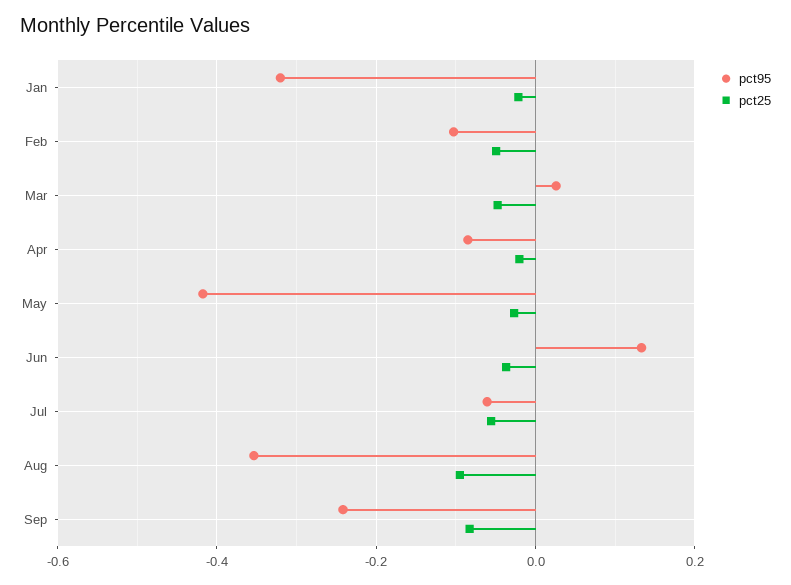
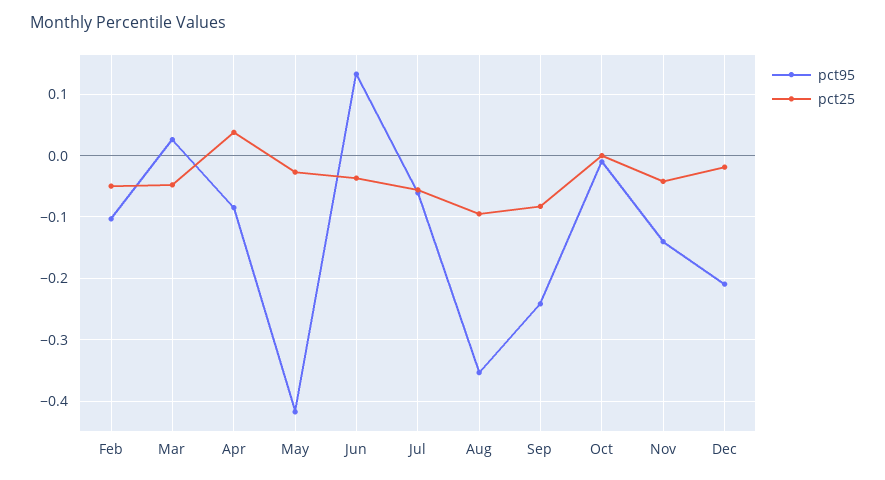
pct95, Jan: -0.32 -> none
pct25, Jan: -0.02 -> none
pct25, Apr: -0.02 -> 0.04
pct95, Oct: none -> -0.01
pct25, Oct: none -> 0
pct95, Nov: none -> -0.14
pct25, Nov: none -> -0.04
pct95, Dec: none -> -0.21
pct25, Dec: none -> -0.02

